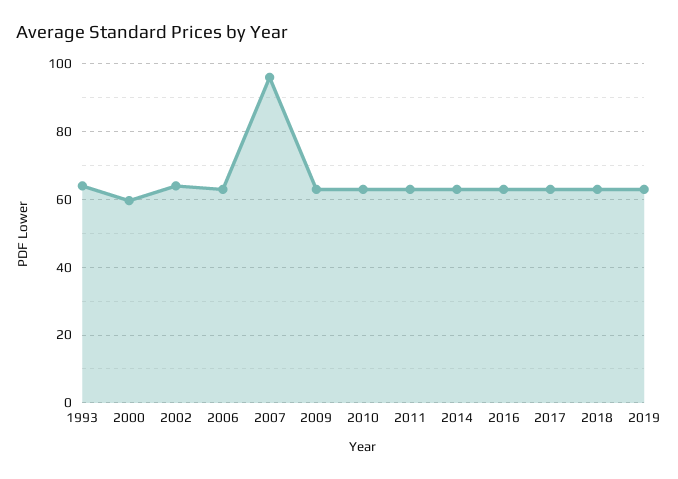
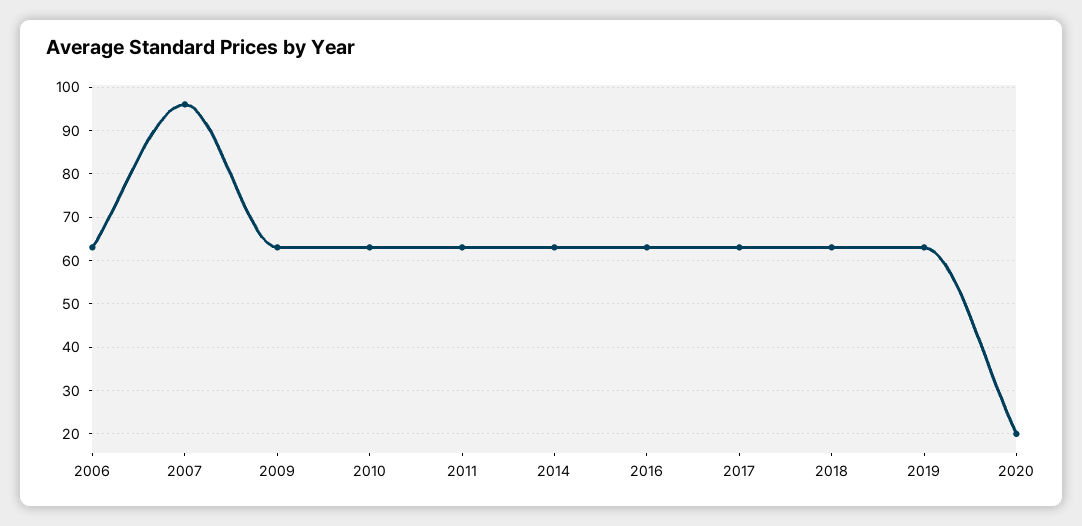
1993: 64 -> none
2000: 60 -> none
2002: 64 -> none
2020: none -> 20

